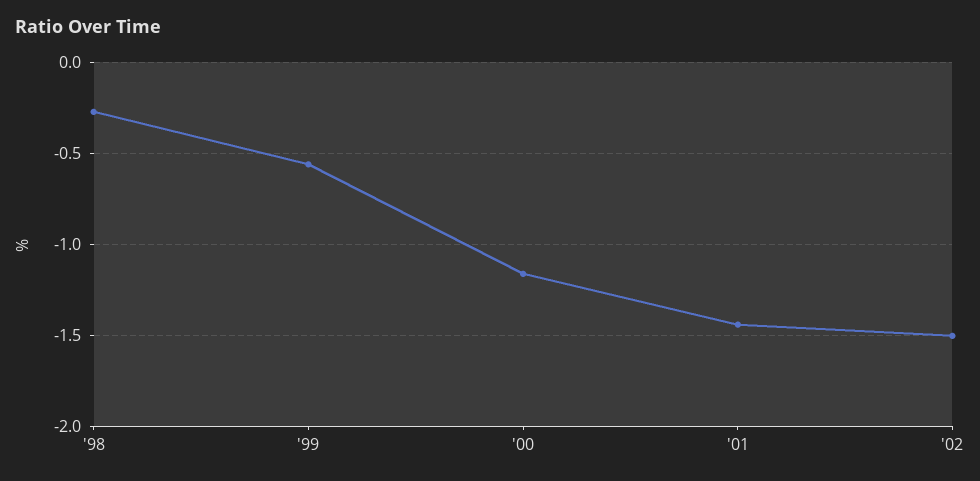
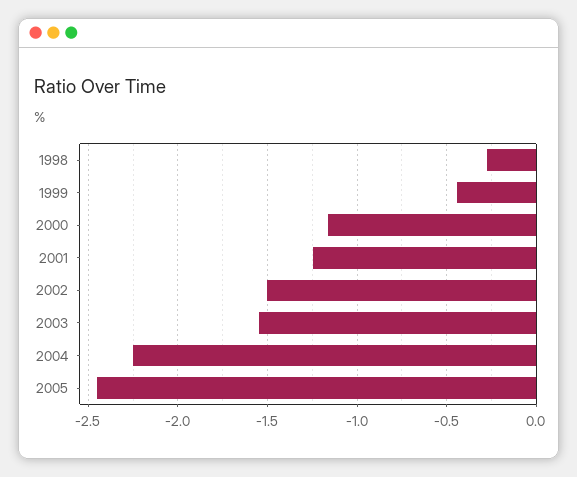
'99: -0.55 -> -0.45
'01: -1.45 -> -1.25
2003: none -> -1.55
2004: none -> -2.25
2005: none -> -2.45

